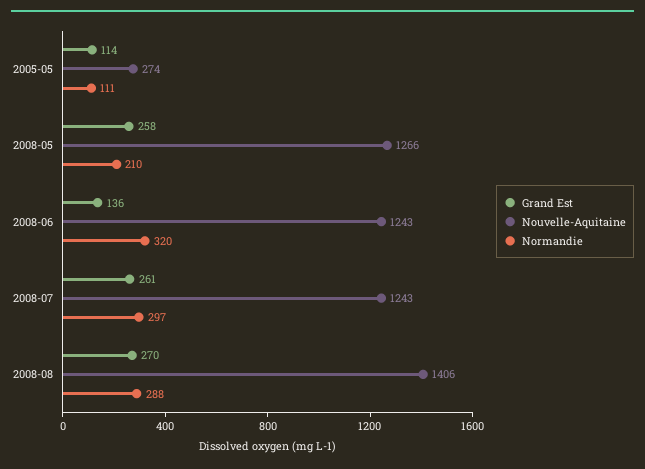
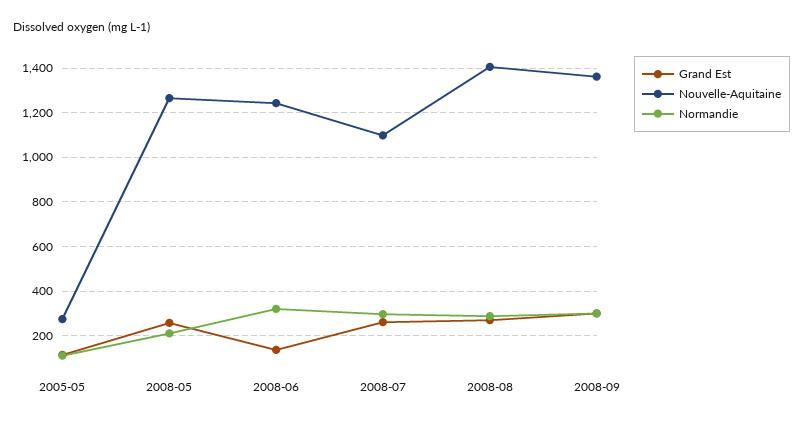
Nouvelle-Aquitaine, 2008-07: 1243 -> 1100
Grand Est, 2008-09: none -> 300
Nouvelle-Aquitaine, 2008-09: none -> 1350
Normandie, 2008-09: none -> 300

